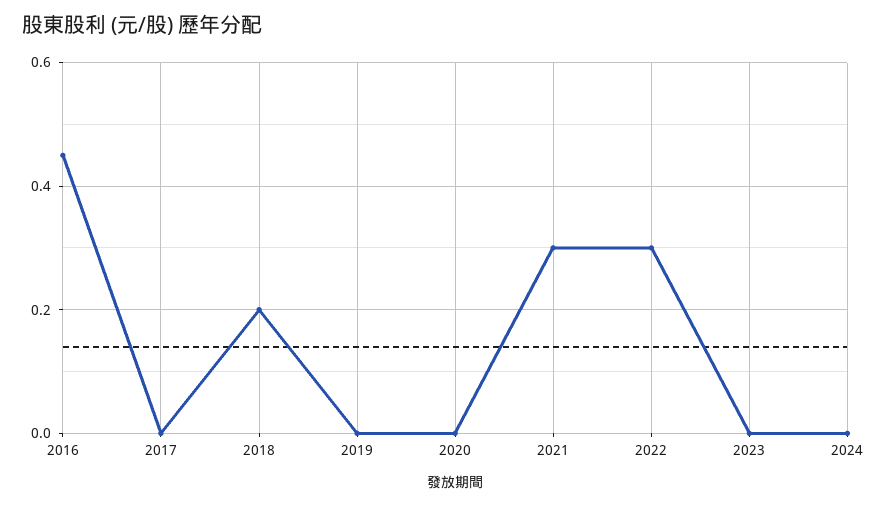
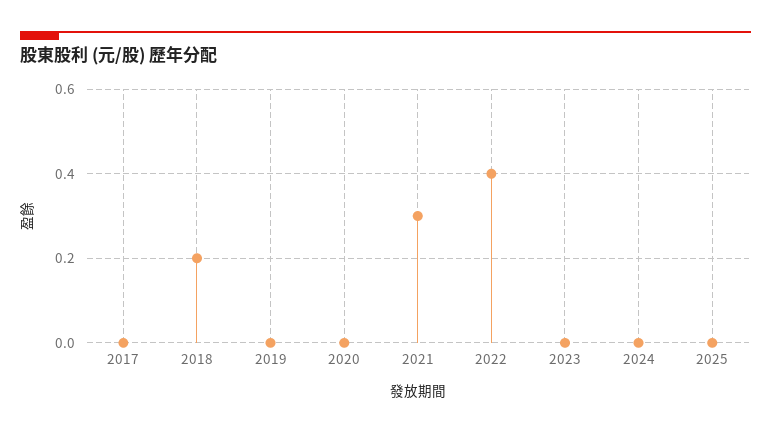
2016: 0.45 -> none
2022: 0.3 -> 0.4
2025: none -> 0

